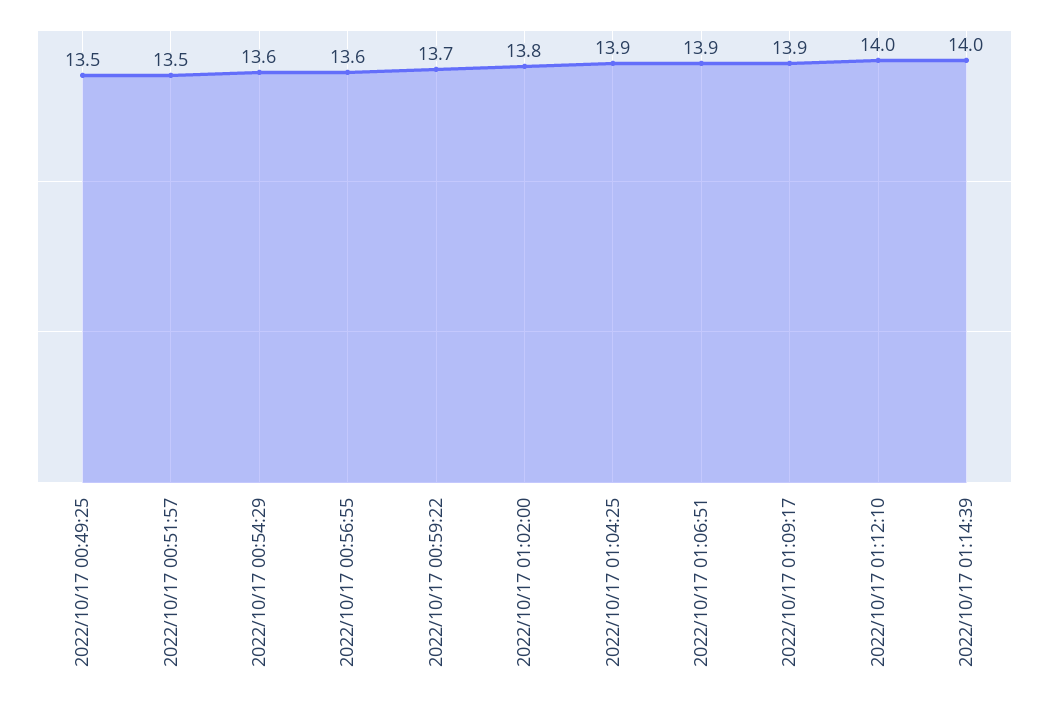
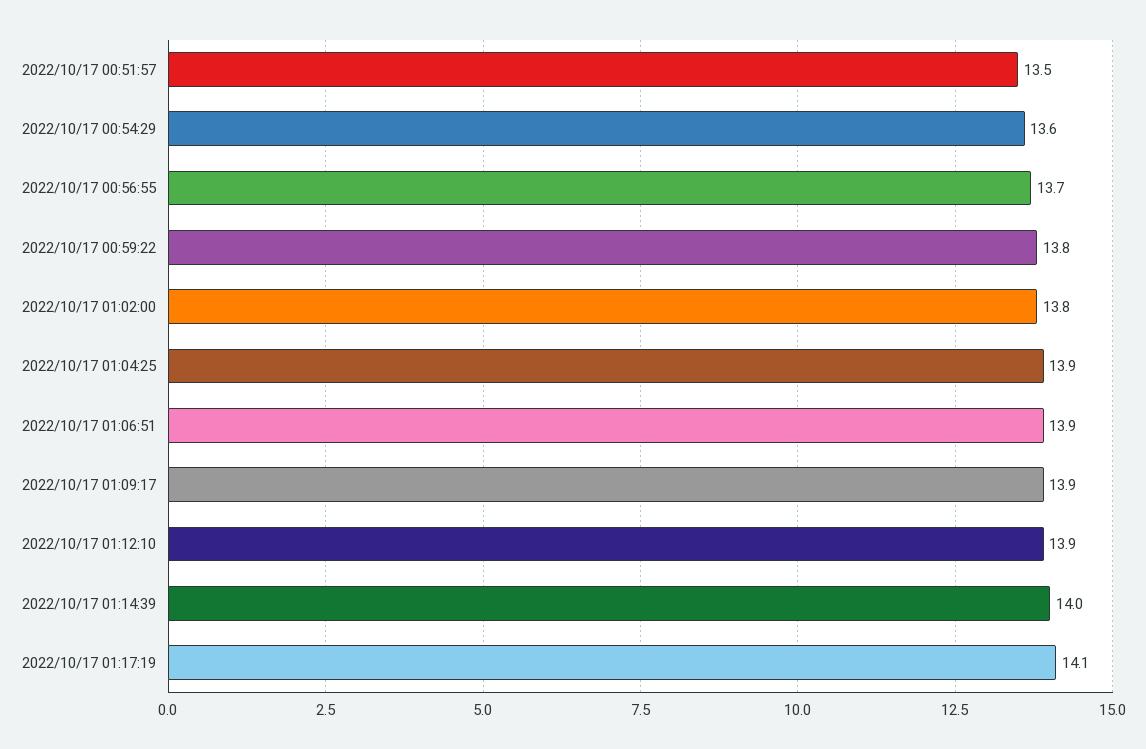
2022/10/17 00:49:25: 13.5 -> none
2022/10/17 00:56:55: 13.6 -> 13.7
2022/10/17 00:59:22: 13.7 -> 13.8
2022/10/17 01:12:10: 14 -> 13.9
2022/10/17 01:17:19: none -> 14.1

